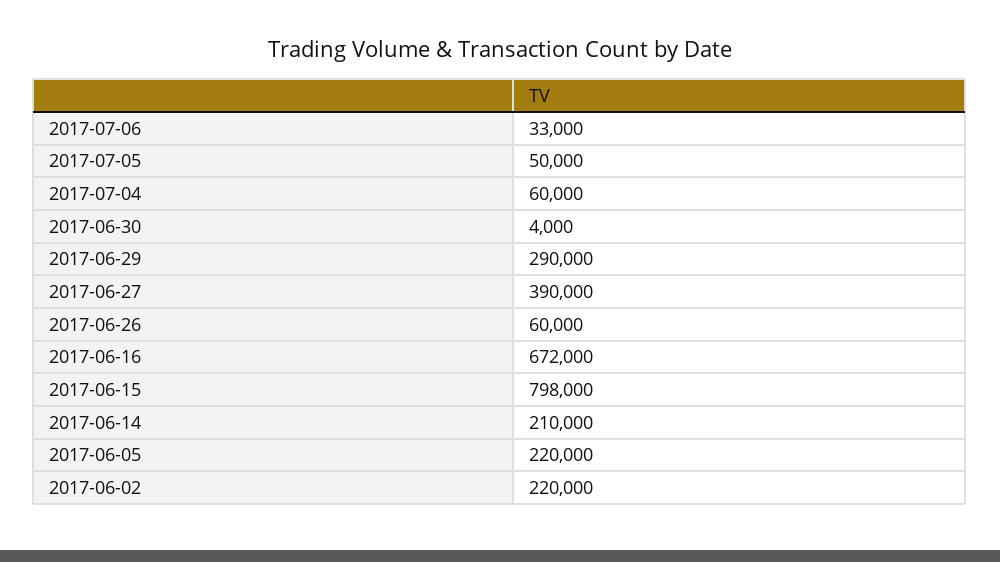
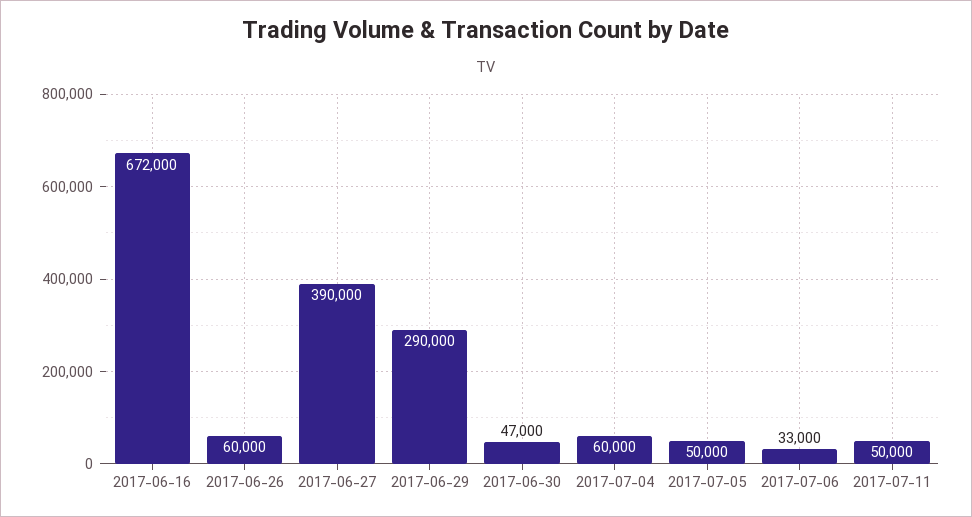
2017-06-30: 4000 -> 47000
2017-06-15: 798000 -> none
2017-06-14: 210000 -> none
2017-06-05: 220000 -> none
2017-06-02: 220000 -> none
2017-07-11: none -> 50000

